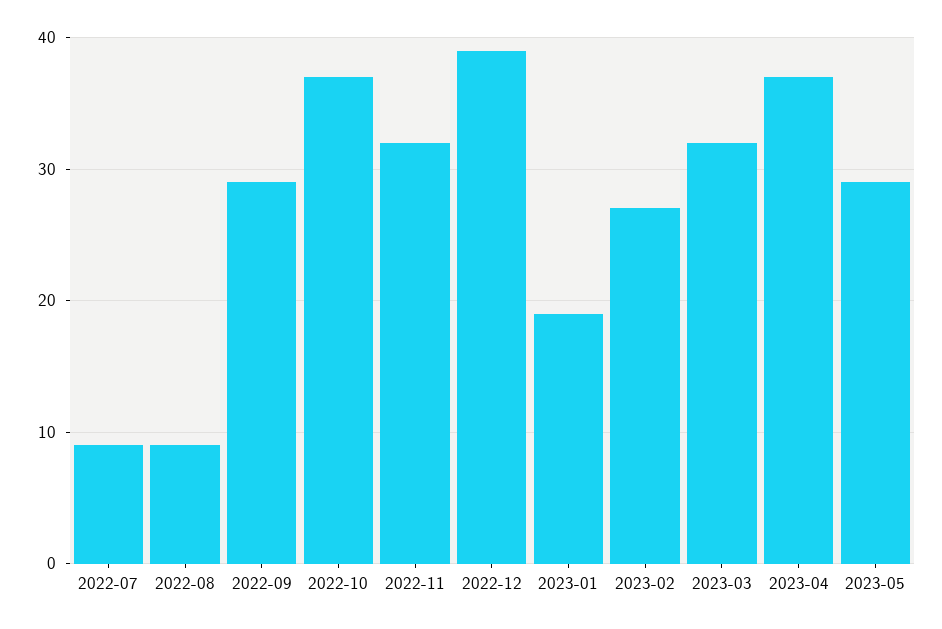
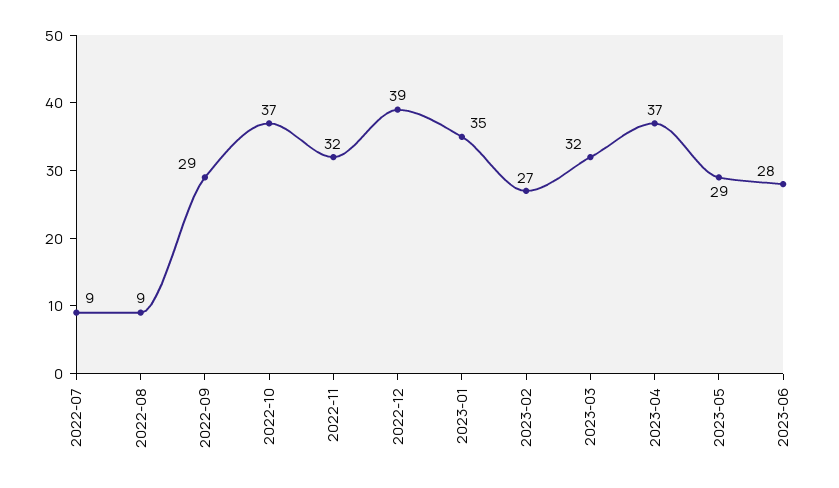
2023-01: 19 -> 35
2023-06: none -> 28

